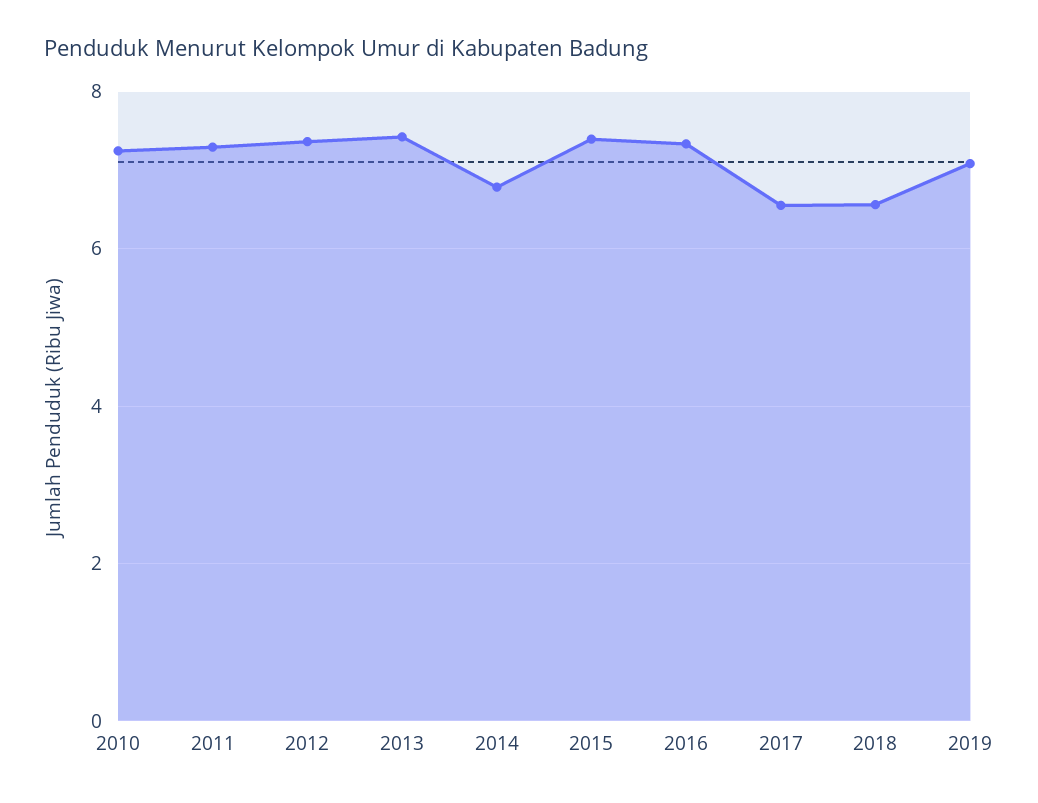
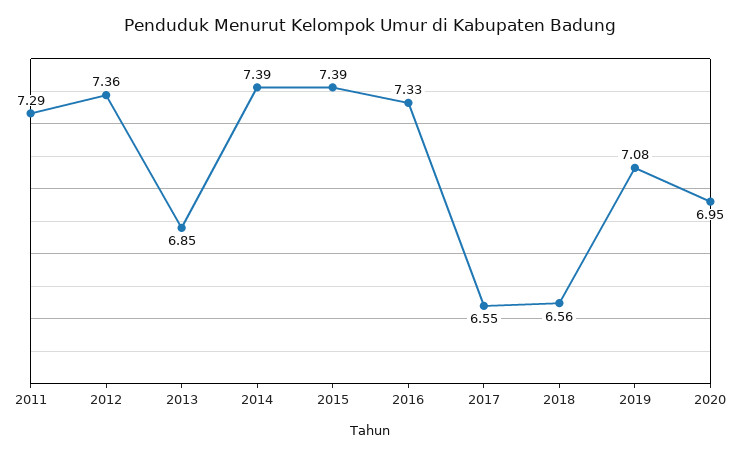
2010: 7.2 -> none
2013: 7.4 -> 6.85
2014: 6.8 -> 7.39
2020: none -> 6.95

